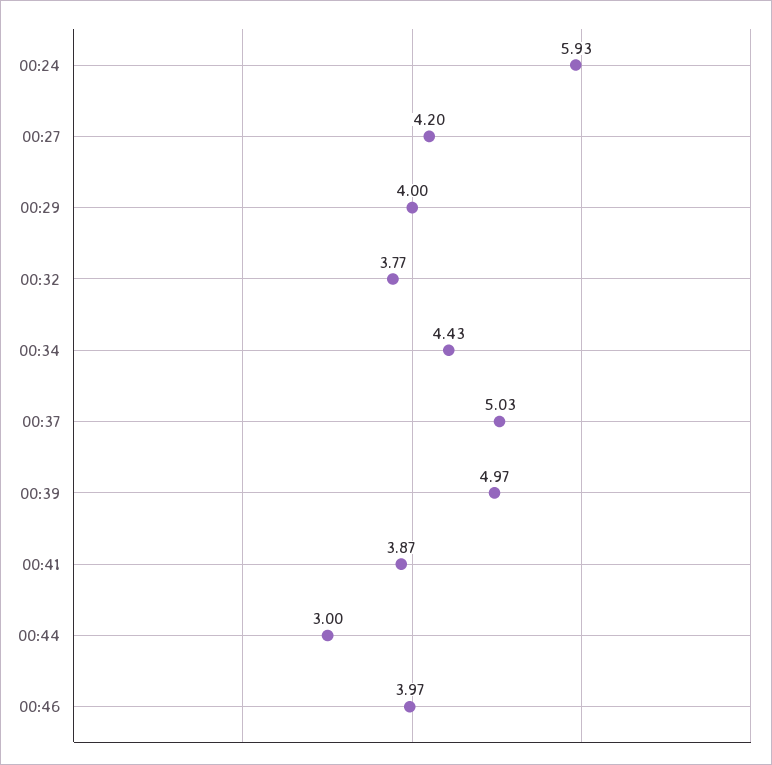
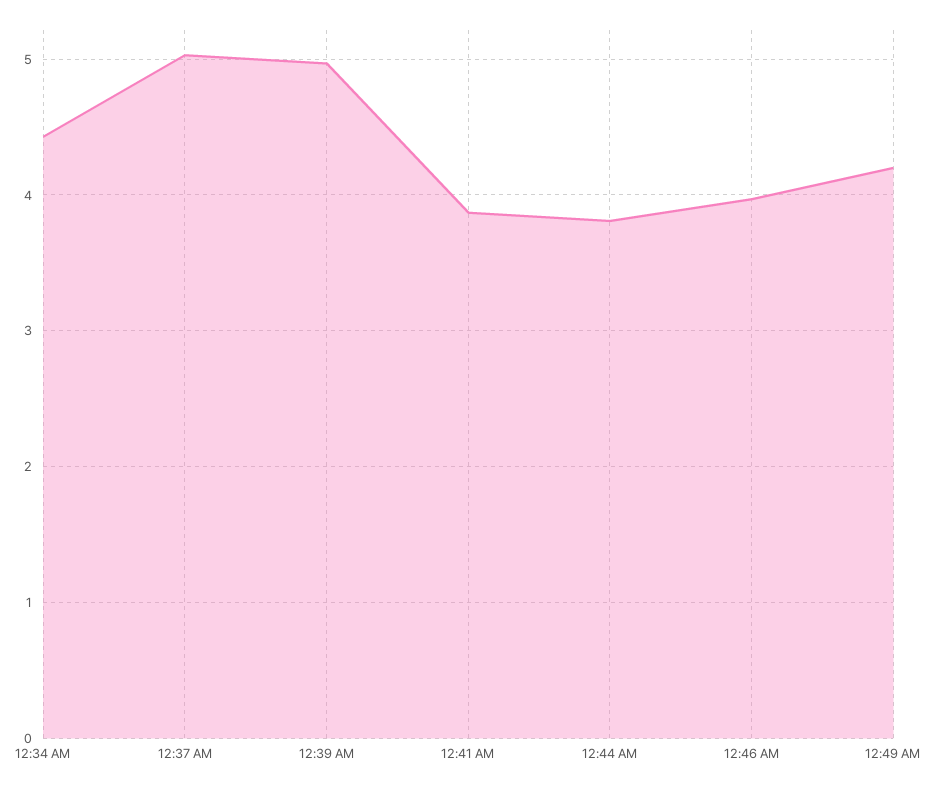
00:24: 5.93 -> none
00:27: 4.2 -> none
00:29: 4 -> none
00:32: 3.77 -> none
00:44: 3 -> 3.8
12:49 AM: none -> 4.2

